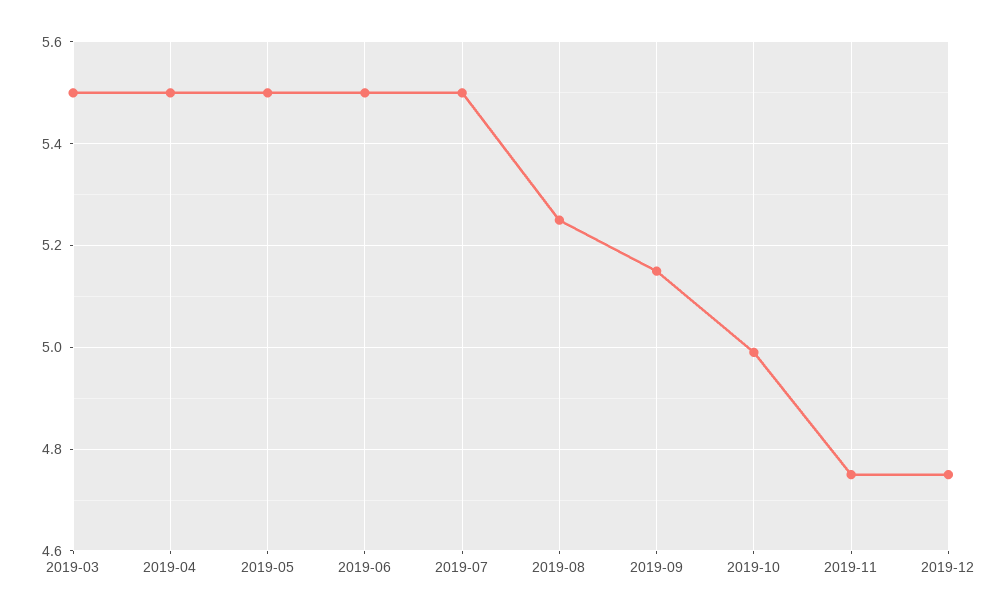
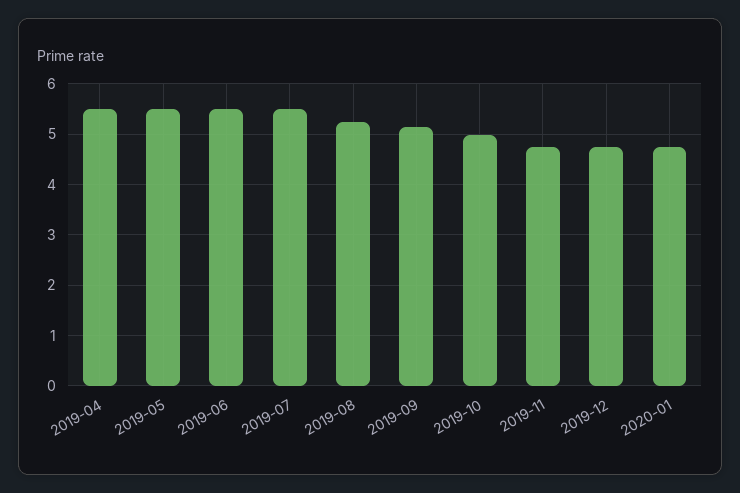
2019-03: 5.5 -> none
2020-01: none -> 4.8

